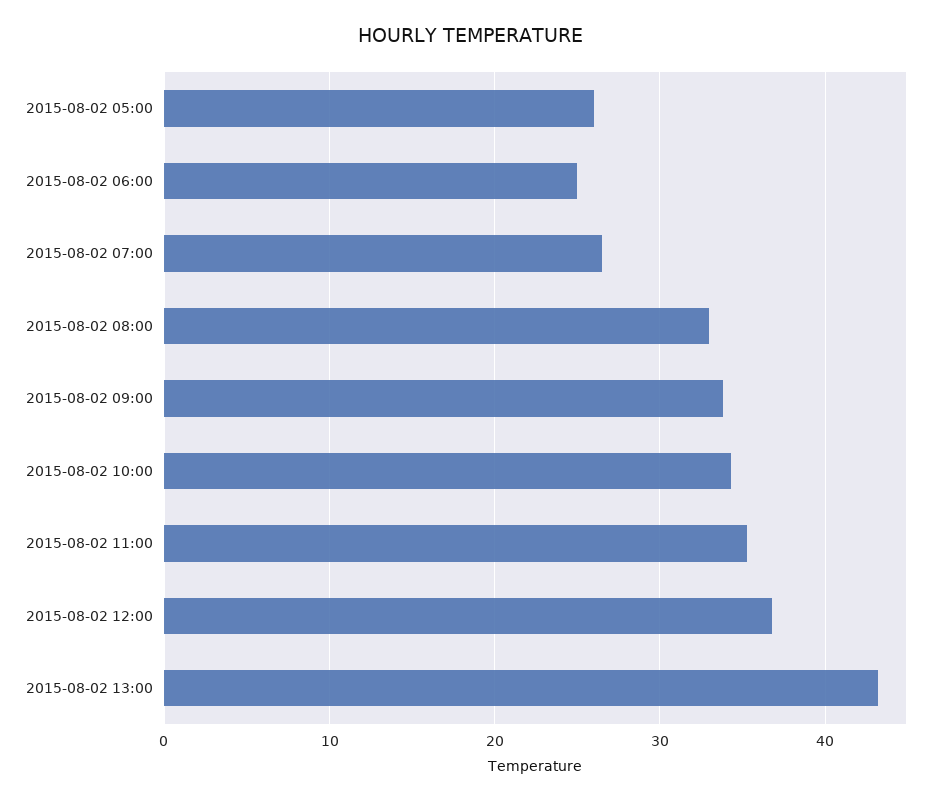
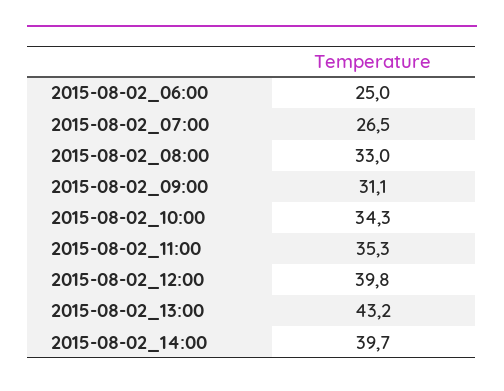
2015-08-02 05:00: 26 -> none
2015-08-02 09:00: 34 -> 31.1
2015-08-02 12:00: 37 -> 39.8
2015-08-02_14:00: none -> 39.7

